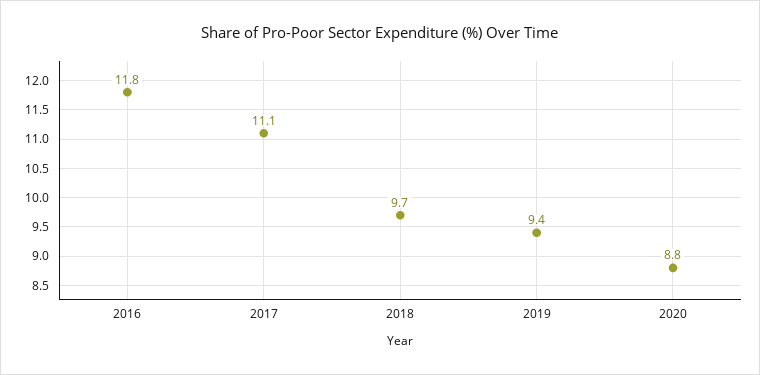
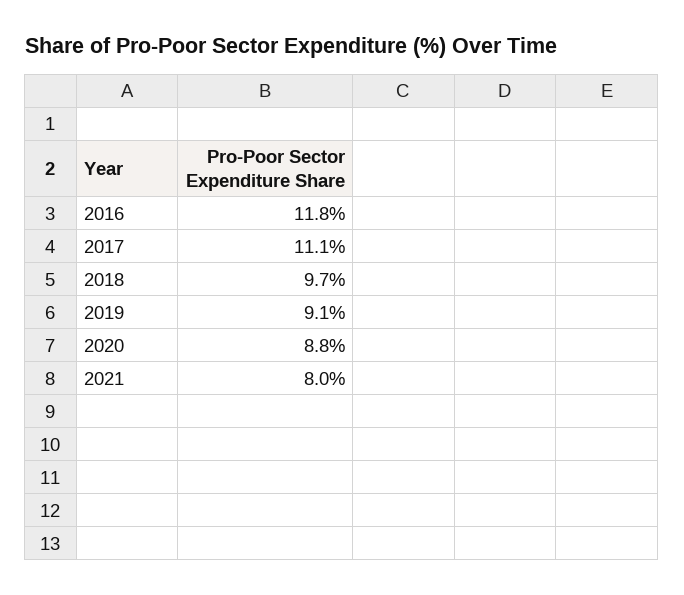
2019: 9.4 -> 9.1
2021: none -> 8

